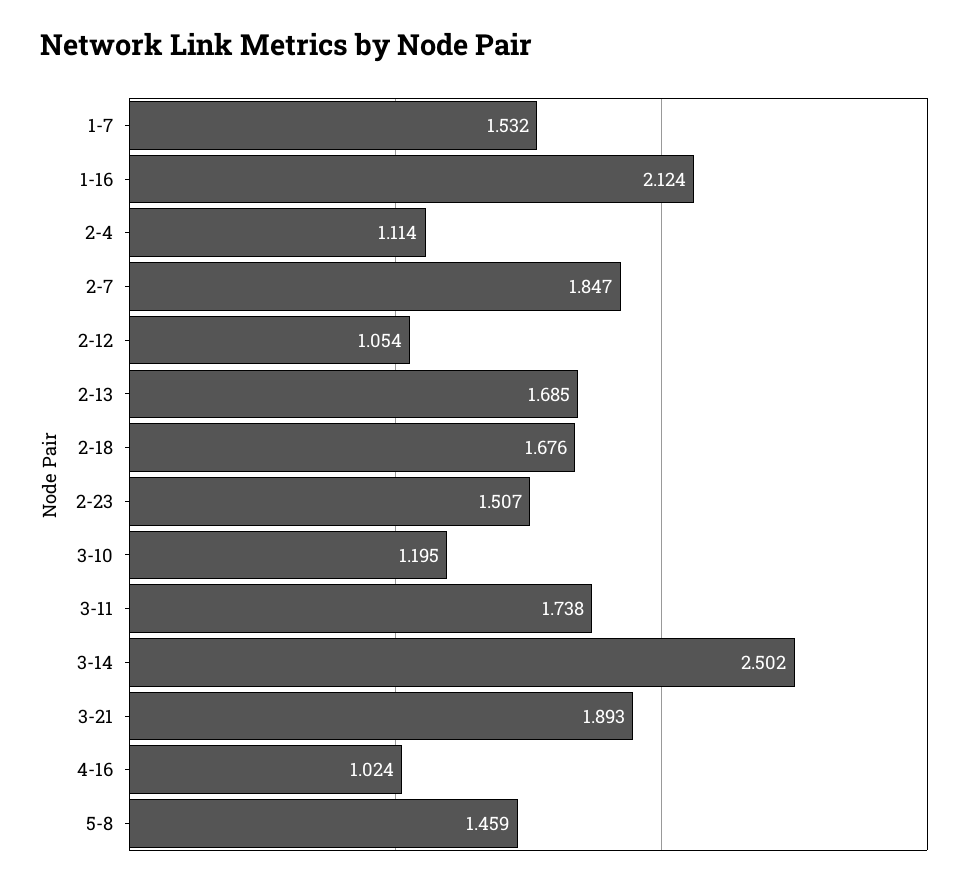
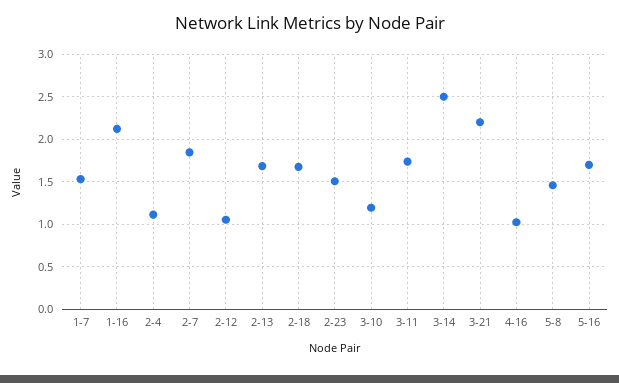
3-21: 1.893 -> 2.2
5-16: none -> 1.7

